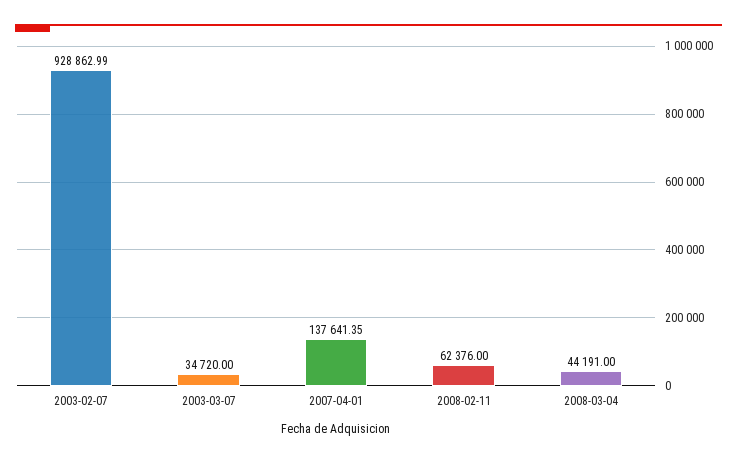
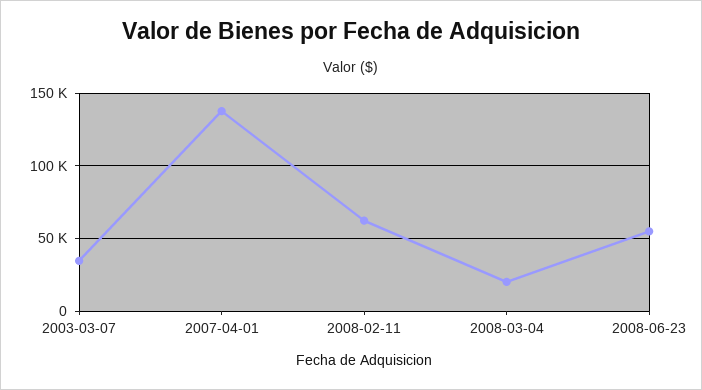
2003-02-07: 928862.99 -> none
2008-03-04: 44191 -> 20000
2008-06-23: none -> 55000

